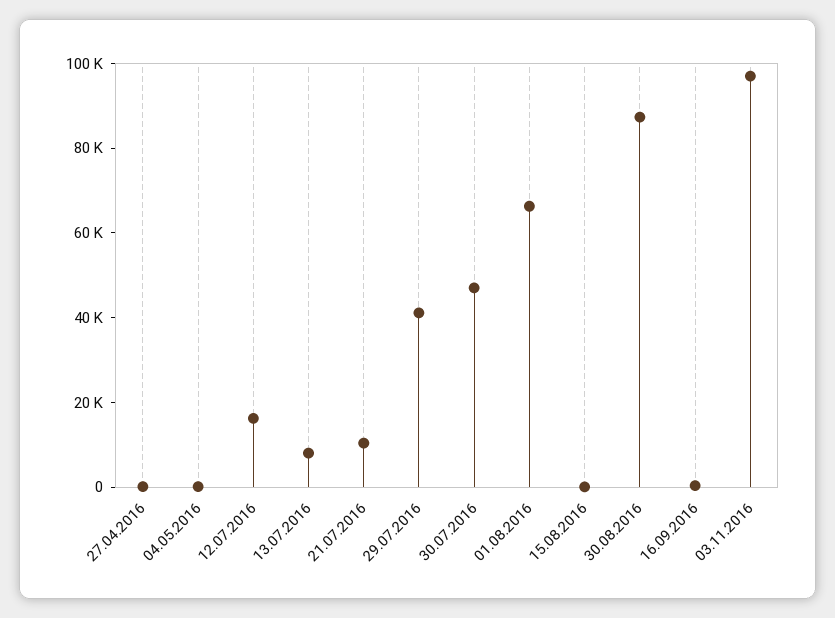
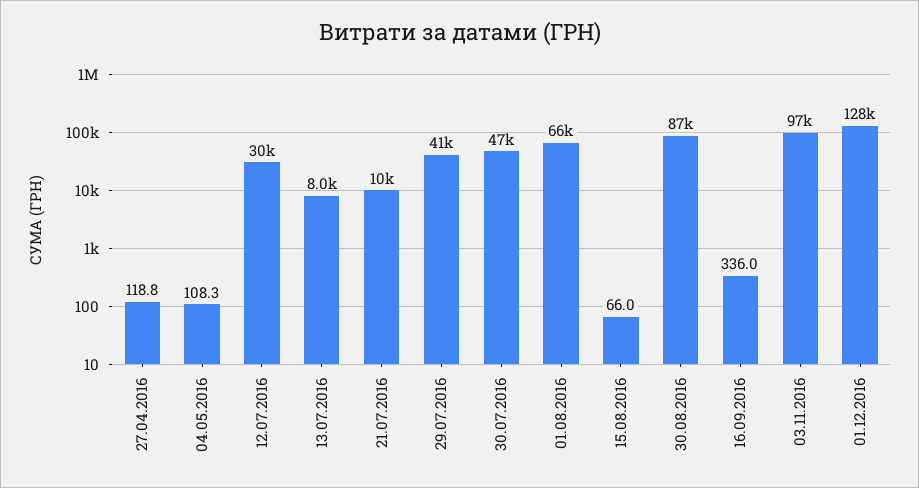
12.07.2016: 15000 -> 30000
01.12.2016: none -> 128000

